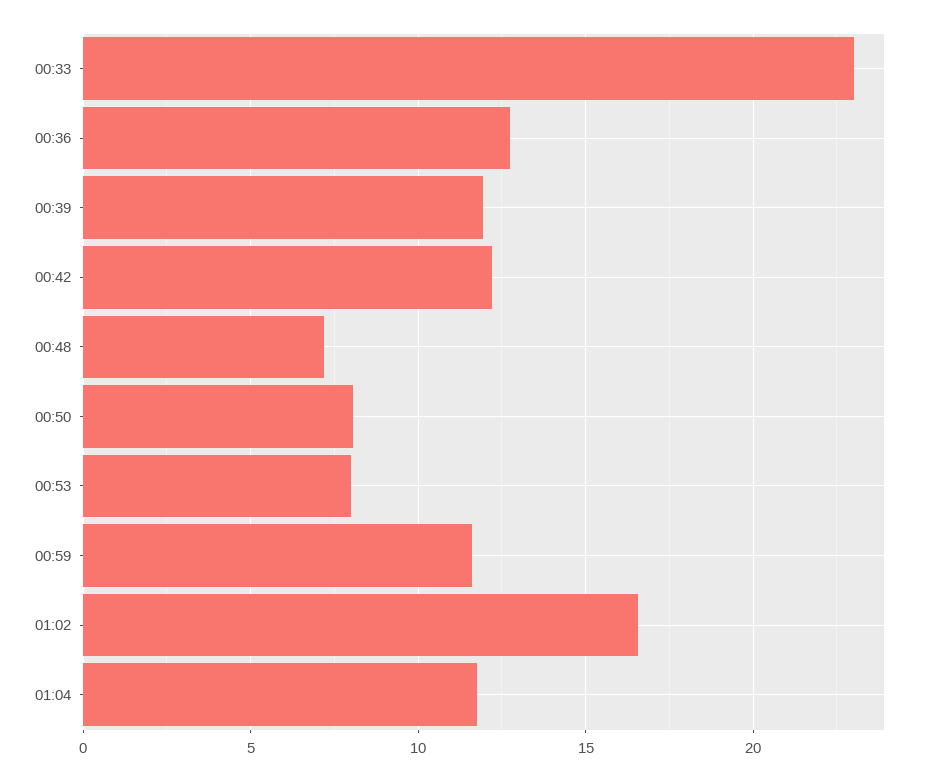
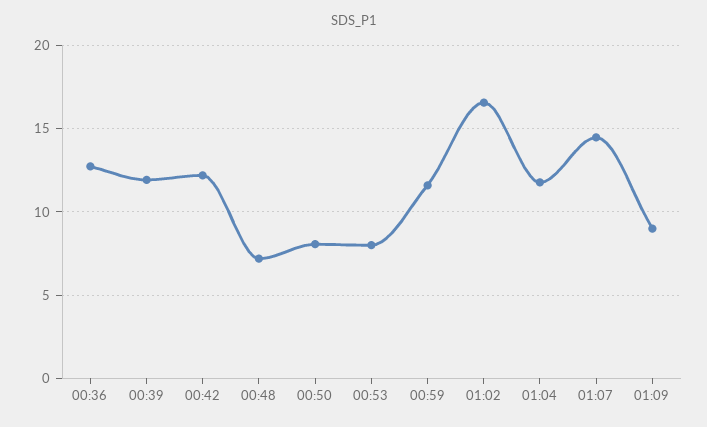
00:33: 23 -> none
01:07: none -> 14.5
01:09: none -> 9

